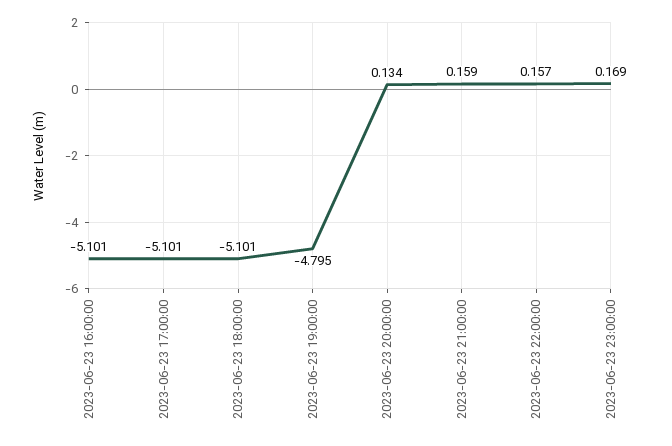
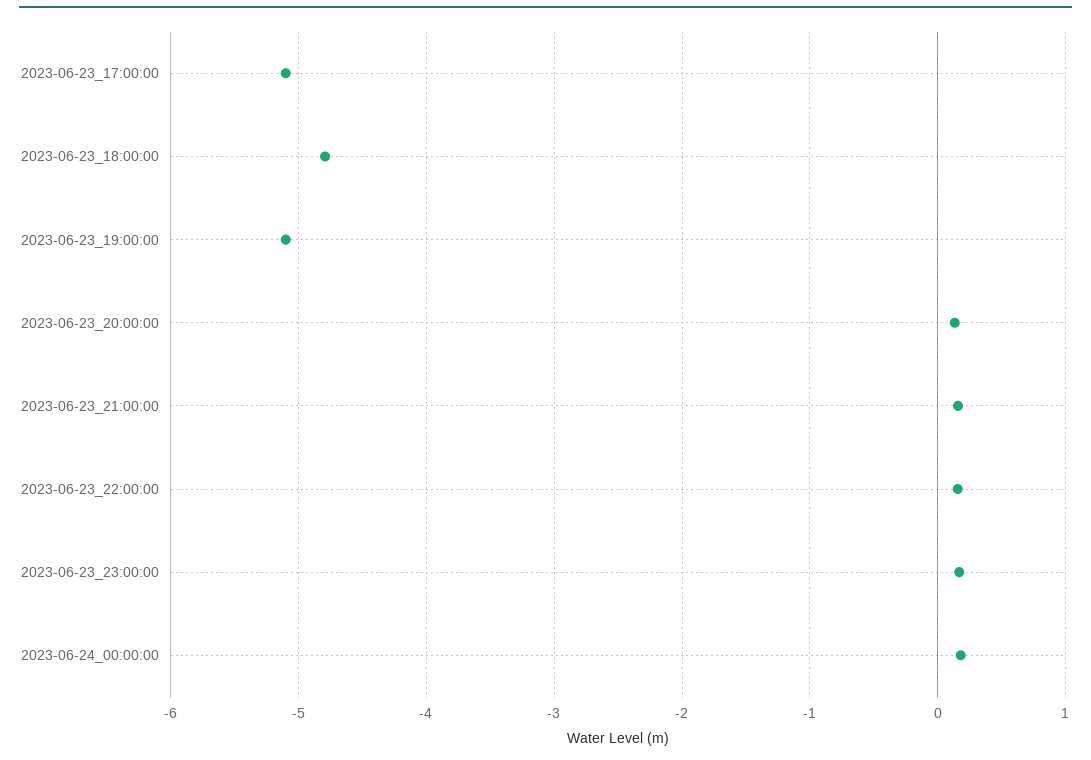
2023-06-23 16:00:00: -5.101 -> none
2023-06-23 18:00:00: -5.101 -> -4.8
2023-06-23 19:00:00: -4.795 -> -5.1
2023-06-24_00:00:00: none -> 0.2

